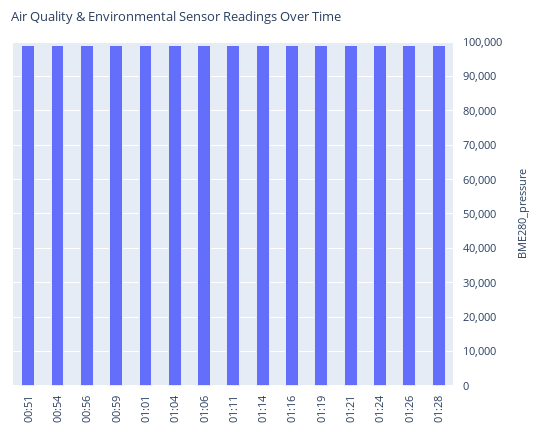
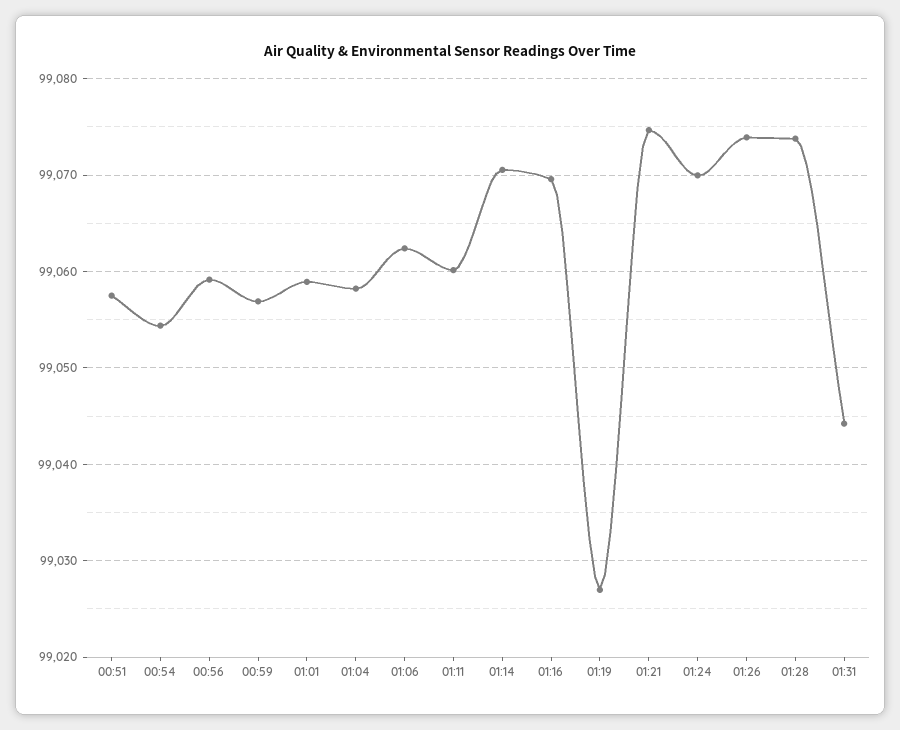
01:31: none -> 99044

